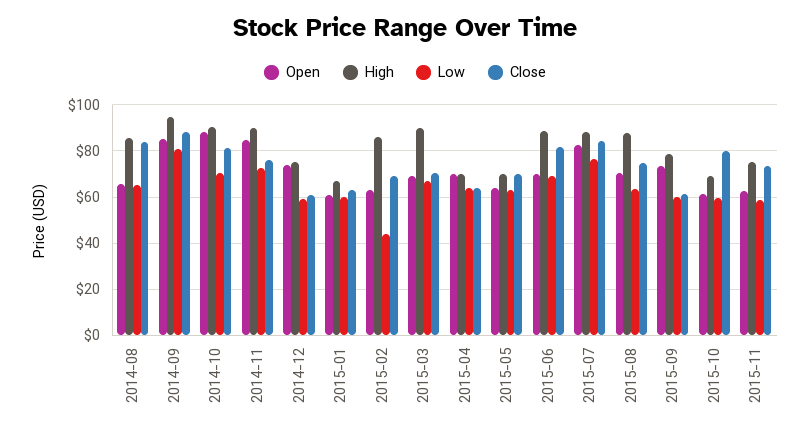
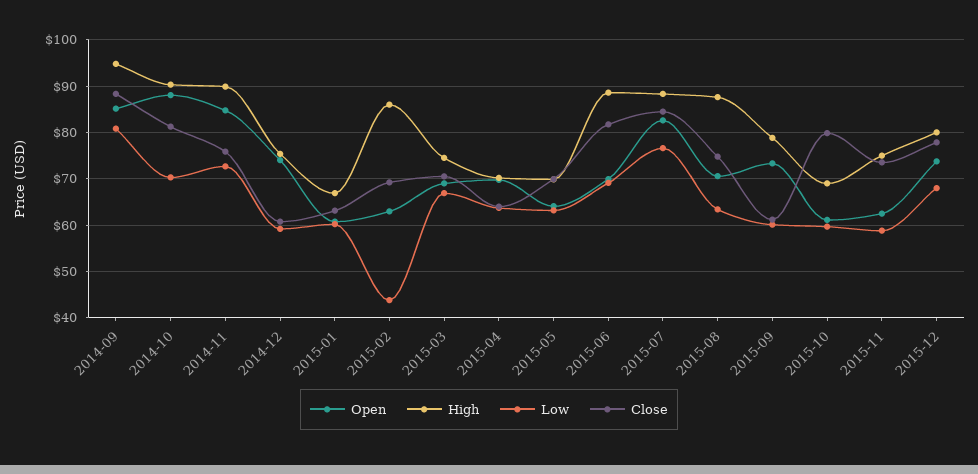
Open, 2014-08: 65 -> none
High, 2014-08: 85 -> none
Low, 2014-08: 65 -> none
Close, 2014-08: 85 -> none
High, 2015-03: 90 -> 74
Open, 2015-12: none -> 74
High, 2015-12: none -> 80
Low, 2015-12: none -> 68
Close, 2015-12: none -> 78

